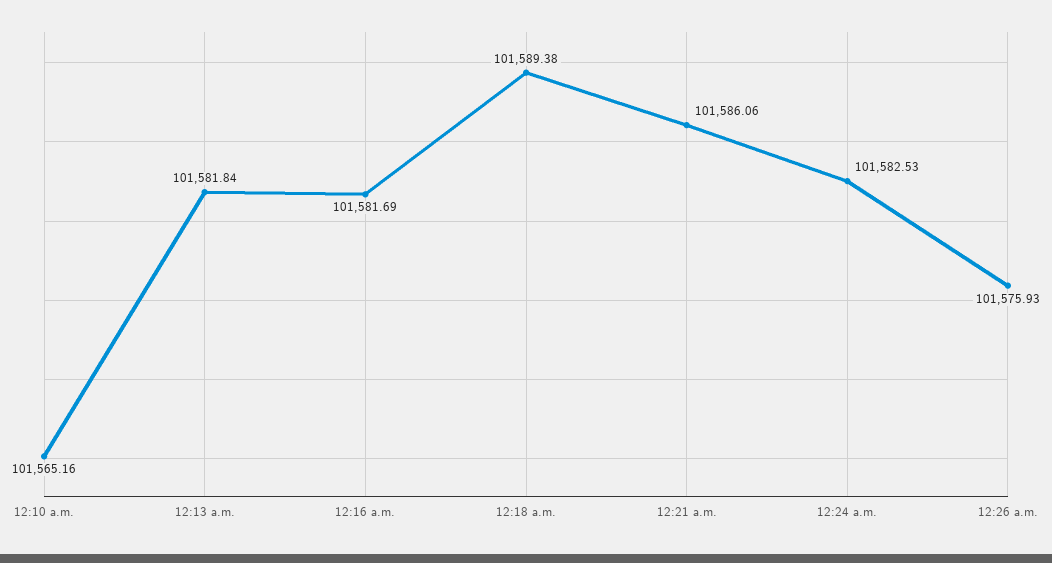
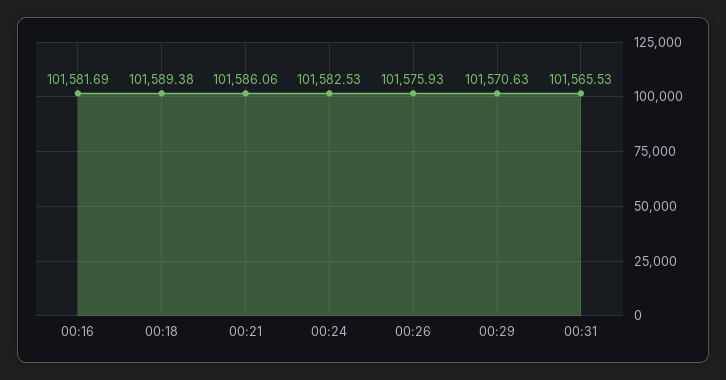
12:10 a.m.: 101565.16 -> none
12:13 a.m.: 101581.84 -> none
00:29: none -> 101570.63
00:31: none -> 101565.53

